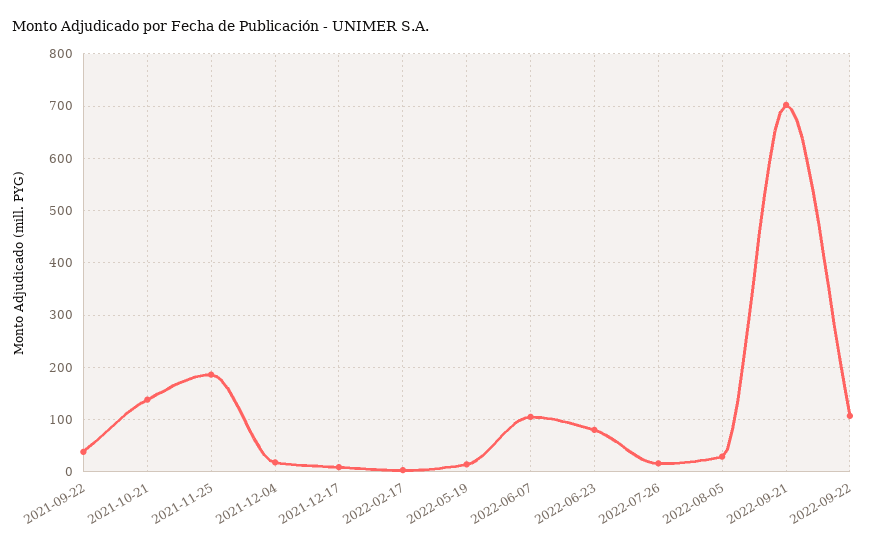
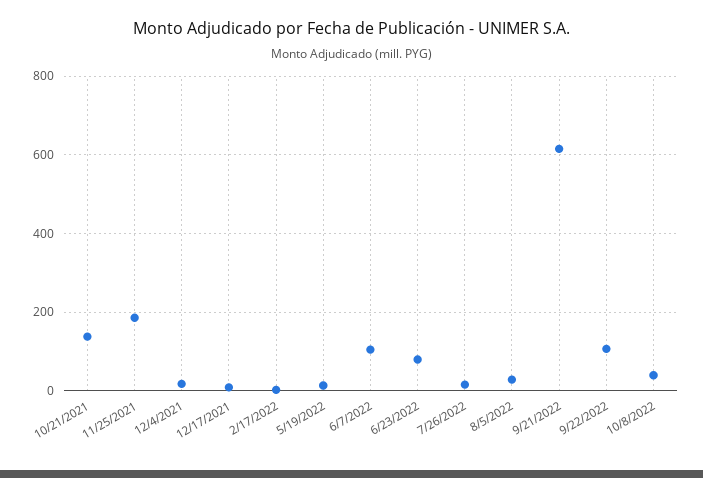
2021-09-22: 40 -> none
2022-09-21: 700 -> 620
10/8/2022: none -> 40

